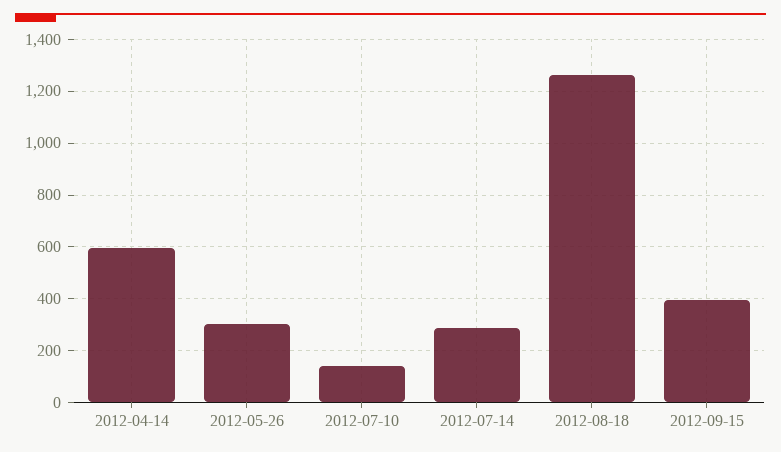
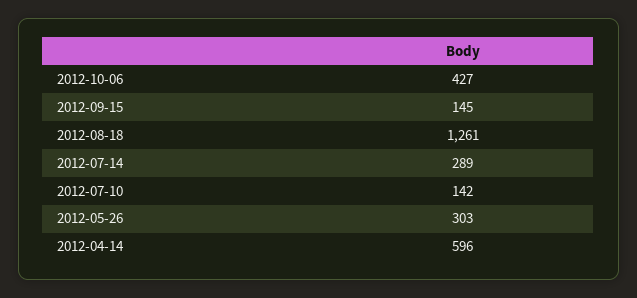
2012-09-15: 400 -> 145
2012-10-06: none -> 427

